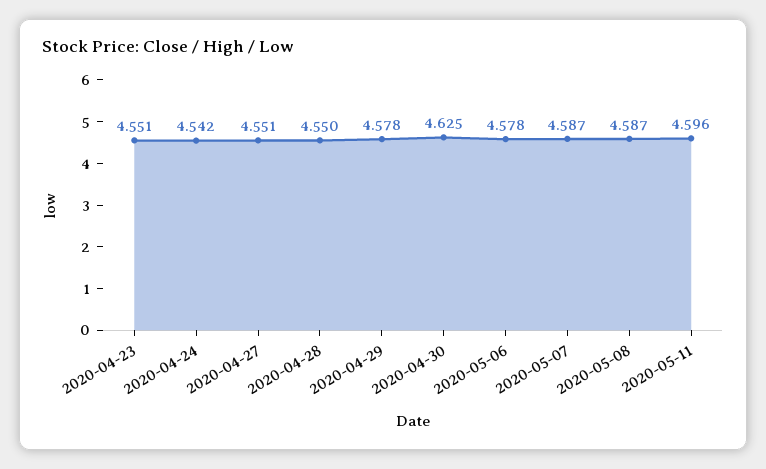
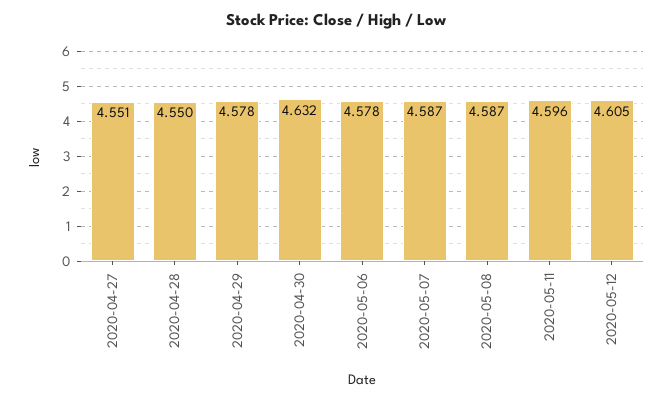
2020-04-23: 4.551 -> none
2020-04-24: 4.542 -> none
2020-04-30: 4.625 -> 4.632
2020-05-12: none -> 4.605

